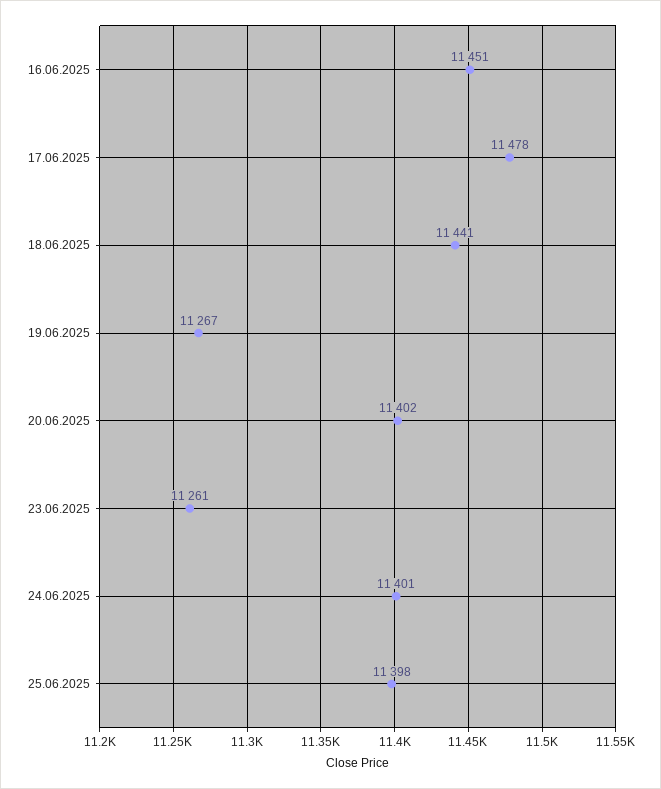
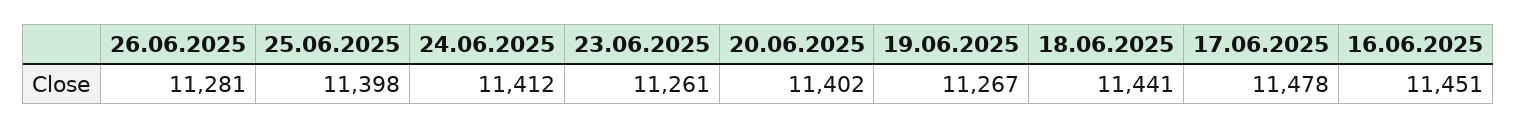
24.06.2025: 11401 -> 11412
26.06.2025: none -> 11281

